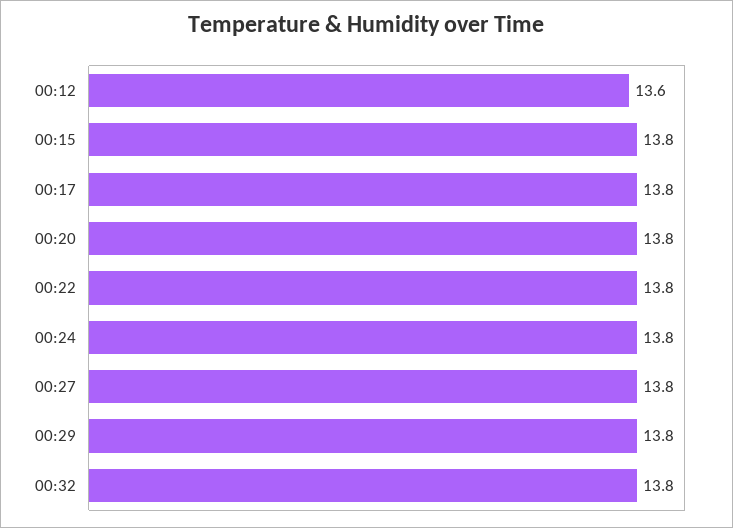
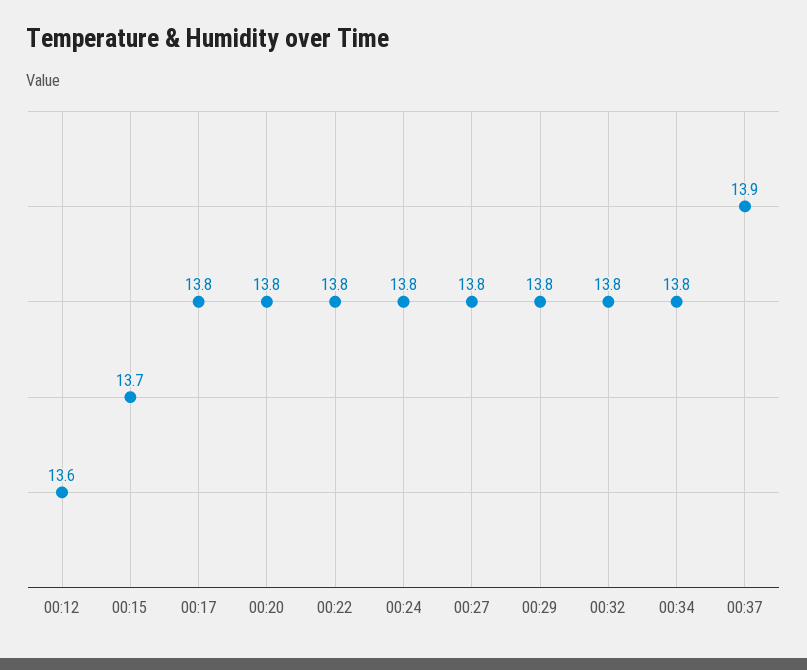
00:15: 13.8 -> 13.7
00:34: none -> 13.8
00:37: none -> 13.9

